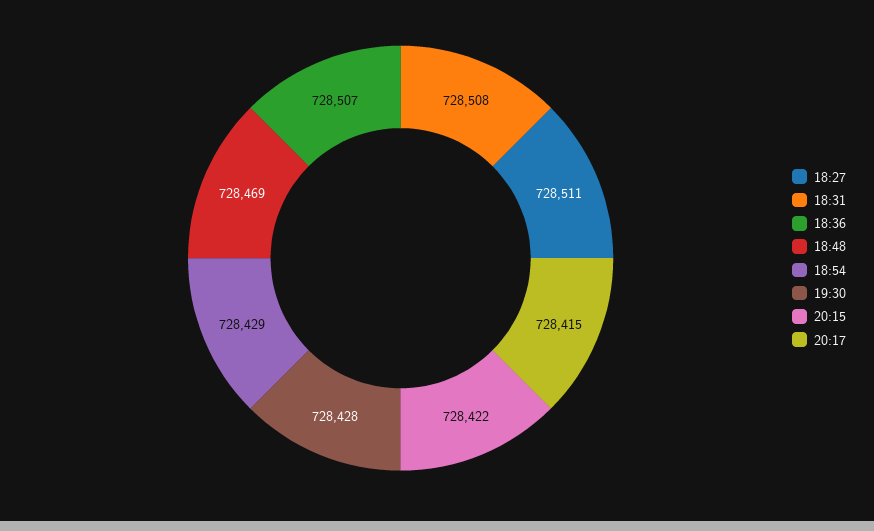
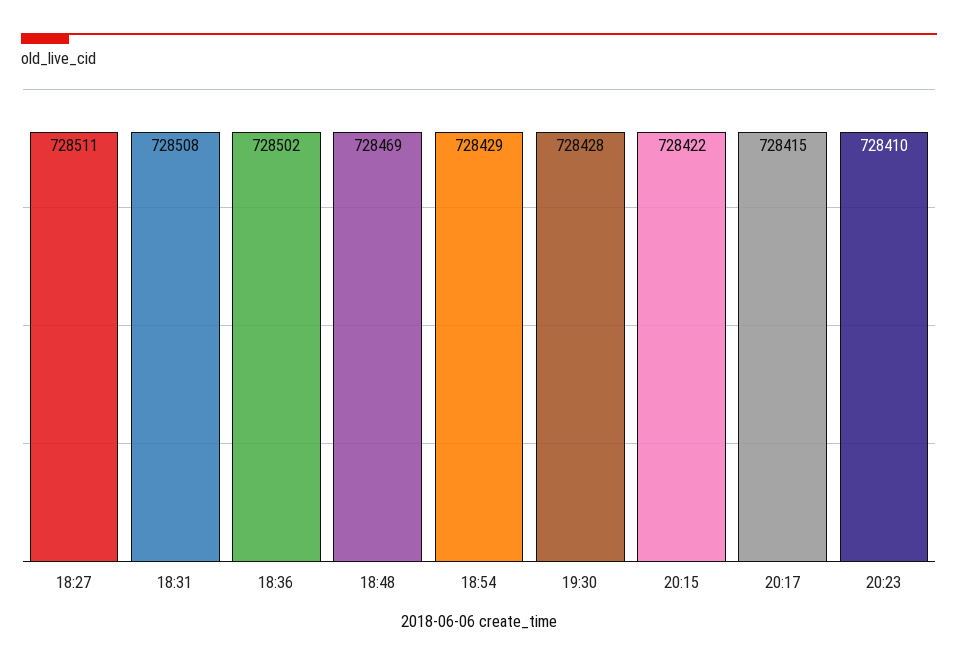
18:36: 728507 -> 728502
20:23: none -> 728410

